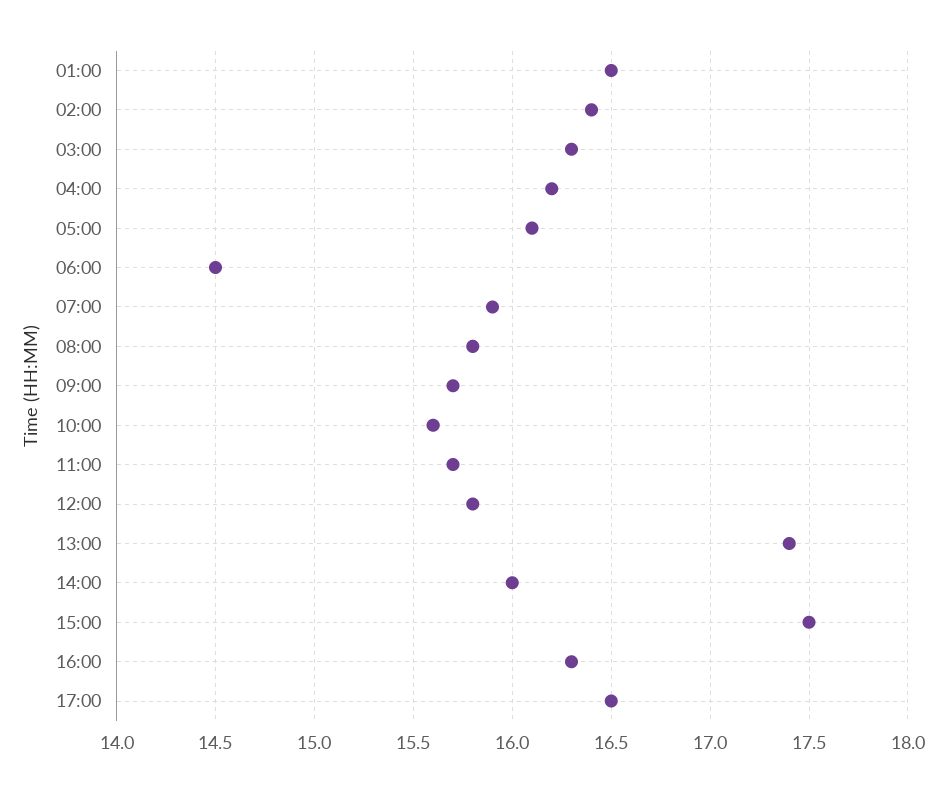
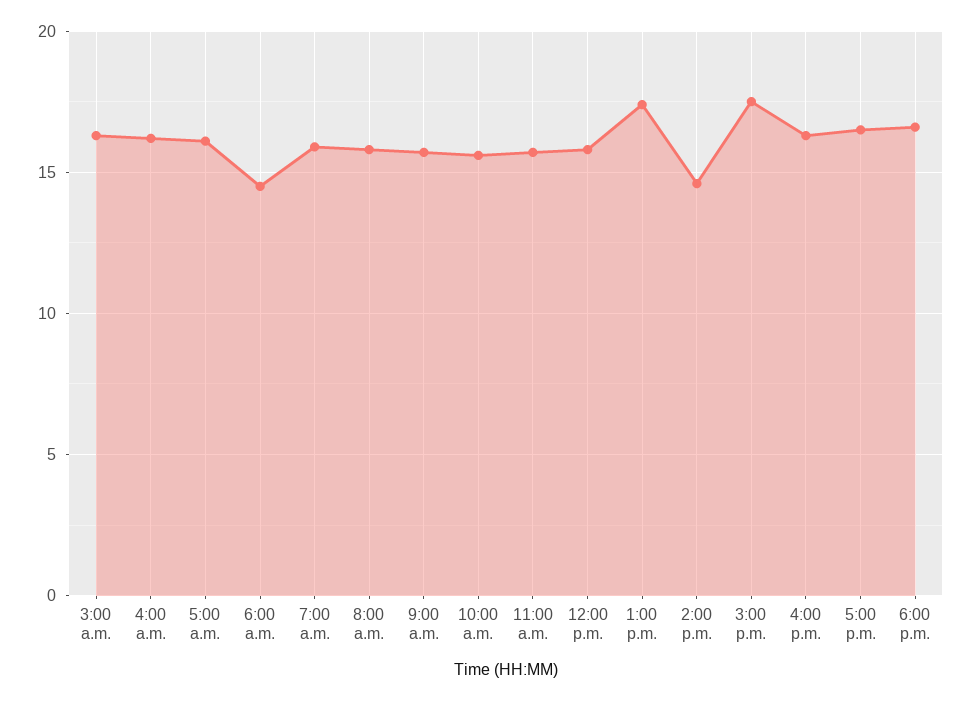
01:00: 16.5 -> none
02:00: 16.4 -> none
14:00: 16 -> 14.5
6:00 p.m.: none -> 16.5

